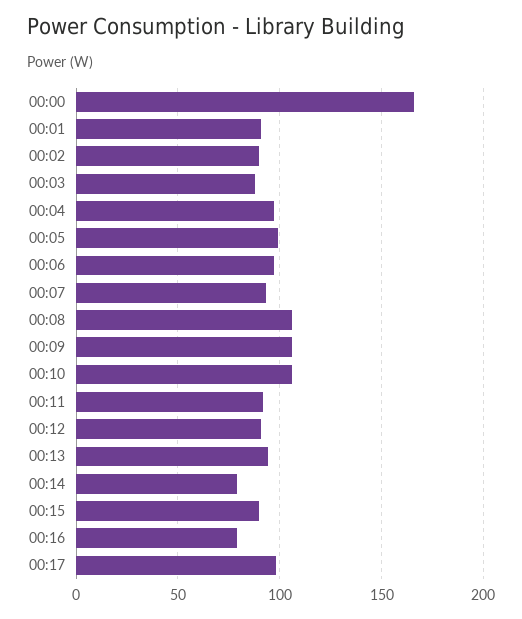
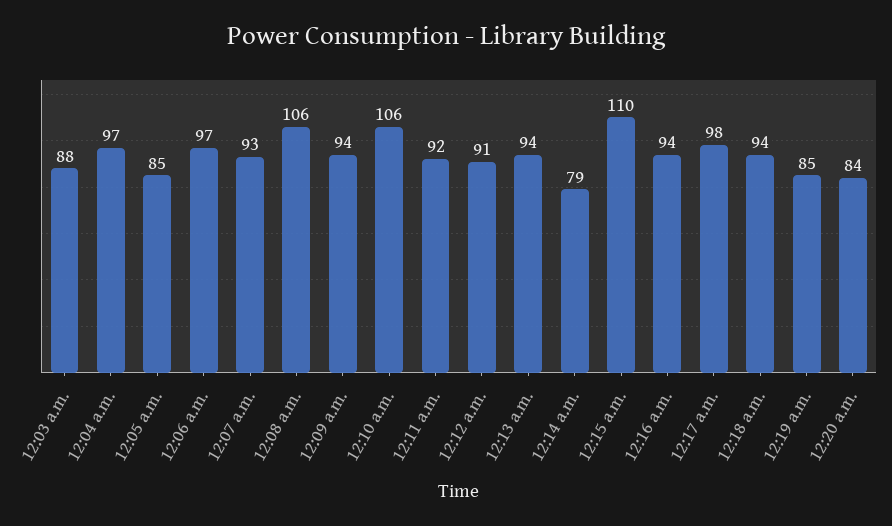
00:00: 165 -> none
00:01: 90 -> none
00:02: 90 -> none
00:05: 100 -> 85
00:09: 105 -> 94
00:15: 90 -> 110
00:16: 80 -> 94
12:18 a.m.: none -> 94
12:19 a.m.: none -> 85
12:20 a.m.: none -> 84

